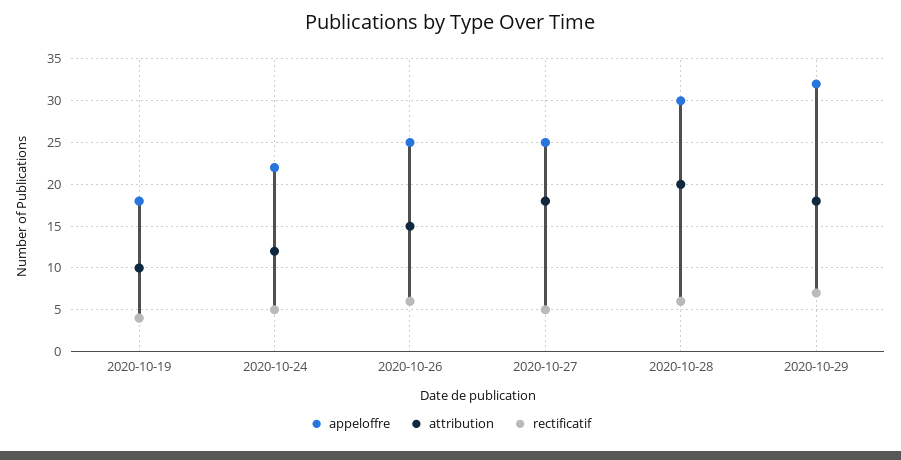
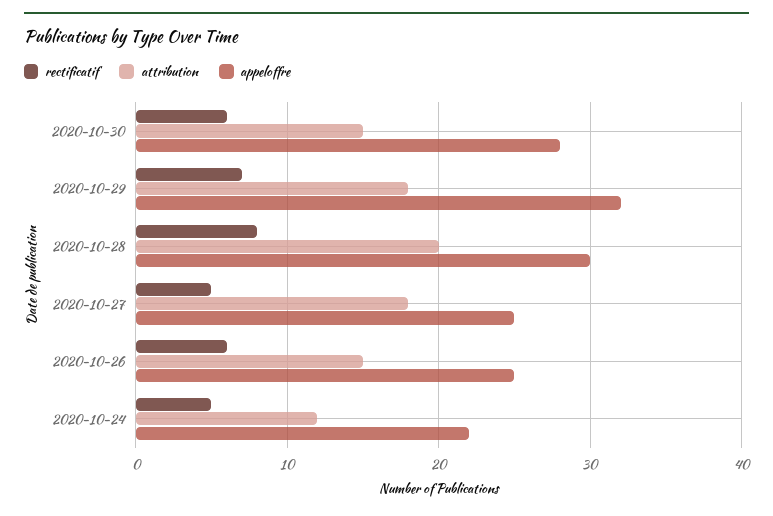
appeloffre, 2020-10-19: 18 -> none
attribution, 2020-10-19: 10 -> none
rectificatif, 2020-10-19: 4 -> none
rectificatif, 2020-10-28: 6 -> 8
rectificatif, 2020-10-30: none -> 6
attribution, 2020-10-30: none -> 15
appeloffre, 2020-10-30: none -> 28

